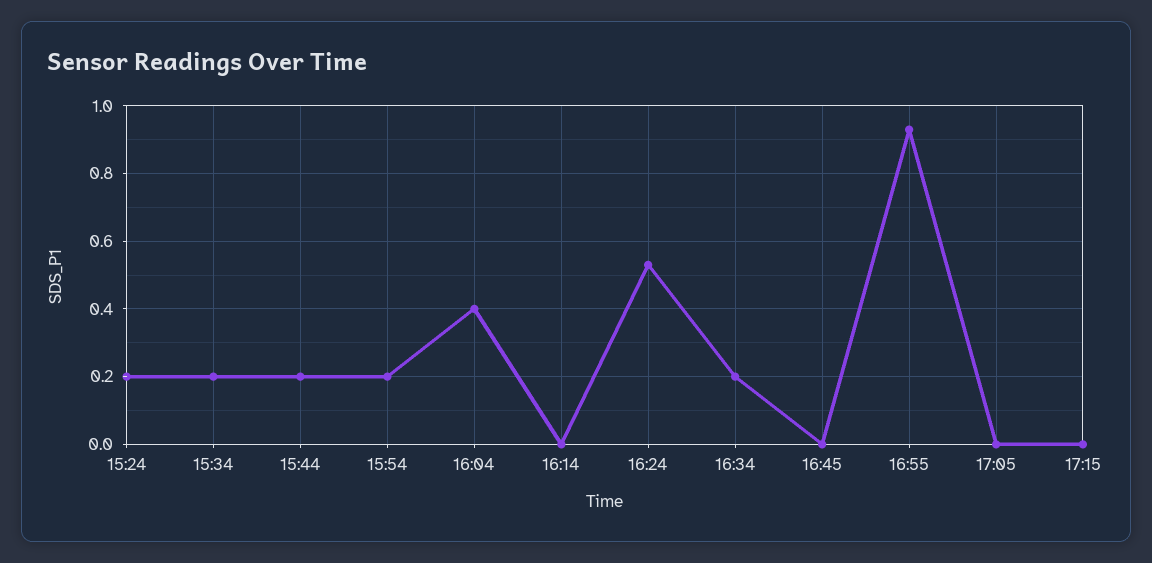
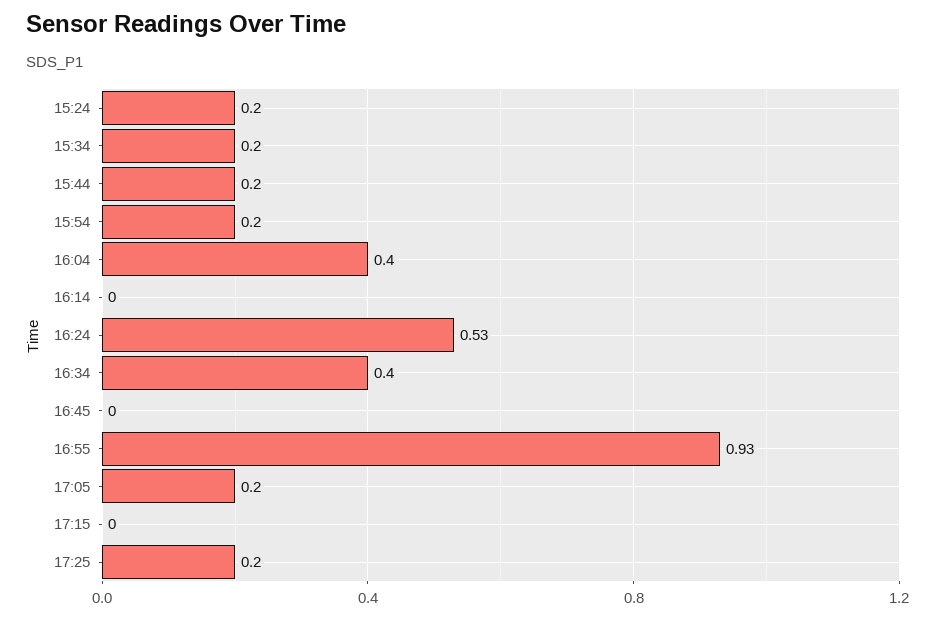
16:34: 0.2 -> 0.4
17:05: 0 -> 0.2
17:25: none -> 0.2

